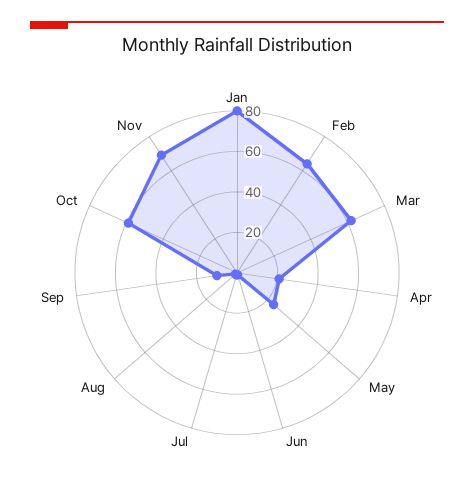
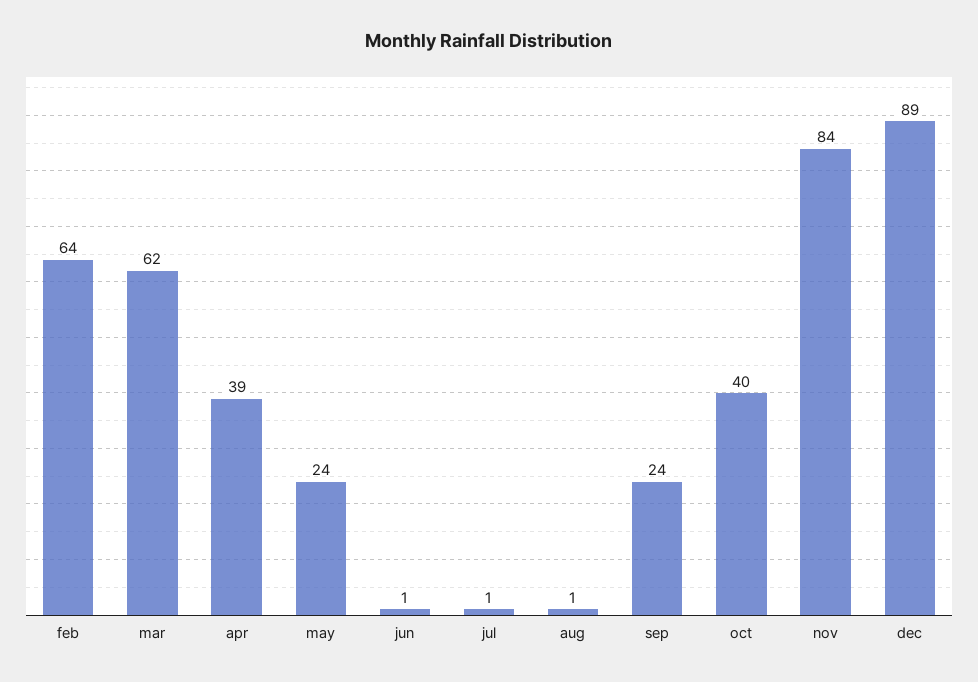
Jan: 80 -> none
Apr: 20 -> 39
Sep: 10 -> 24
Oct: 60 -> 40
Nov: 70 -> 84
dec: none -> 89

